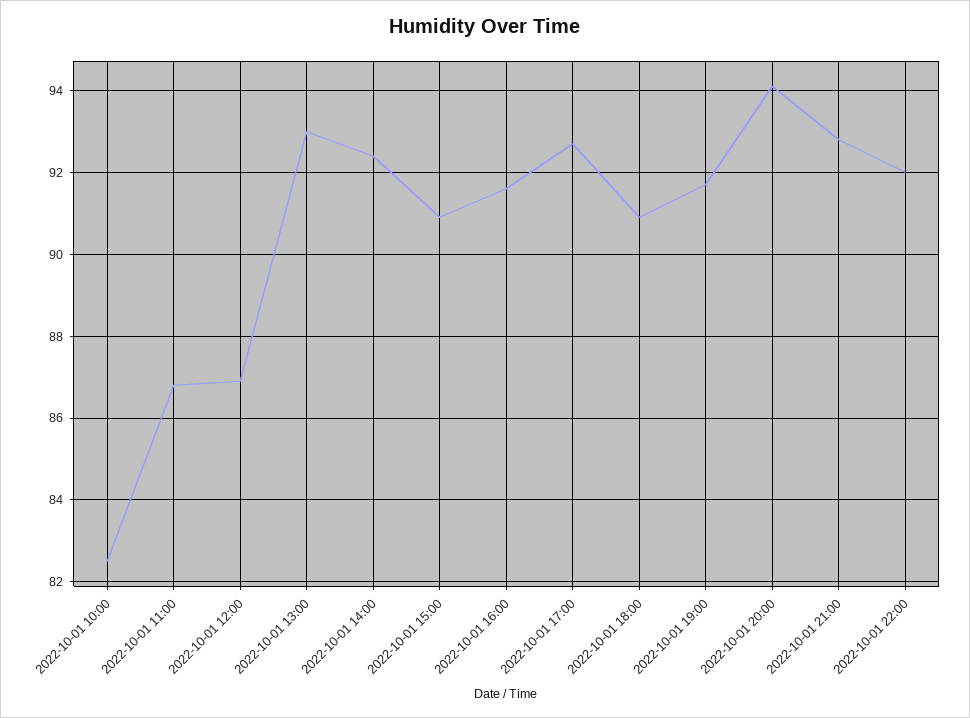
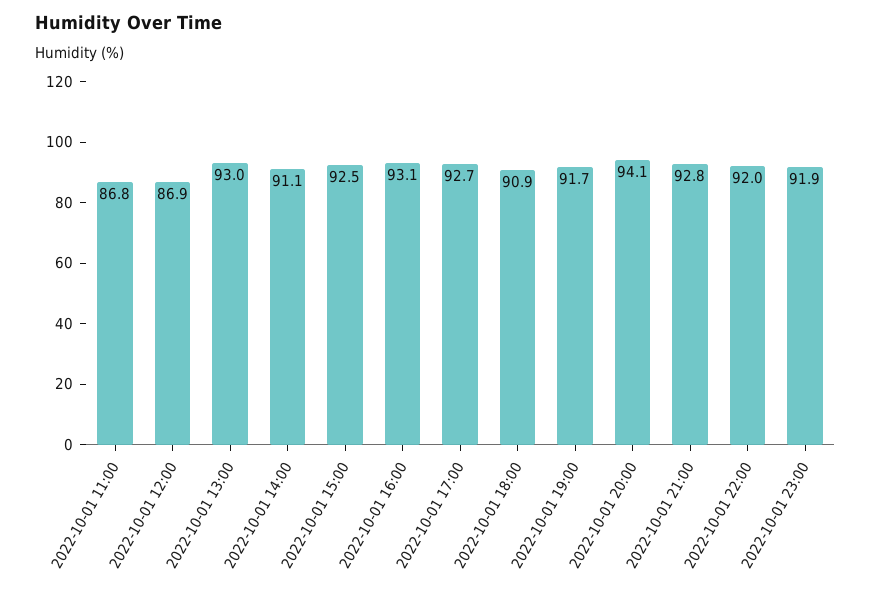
2022-10-01 10:00: 82.5 -> none
2022-10-01 14:00: 92.5 -> 91.1
2022-10-01 15:00: 91 -> 92.5
2022-10-01 16:00: 91.5 -> 93.1
2022-10-01 23:00: none -> 91.9

